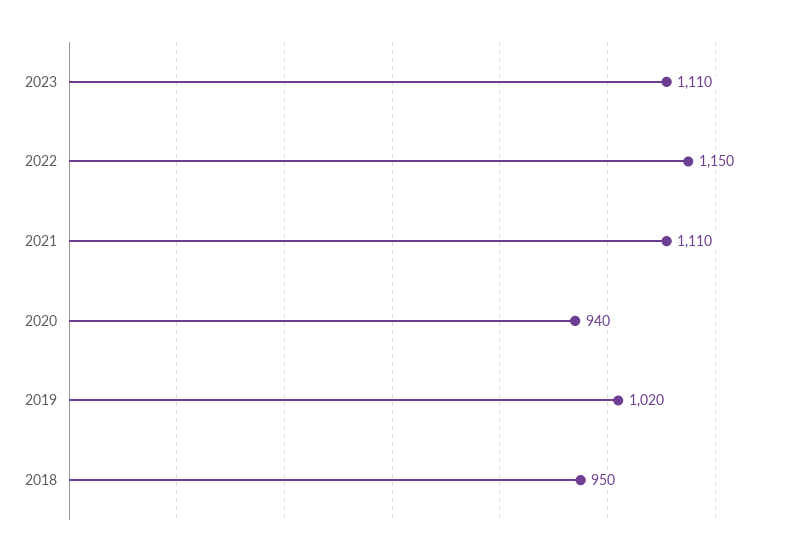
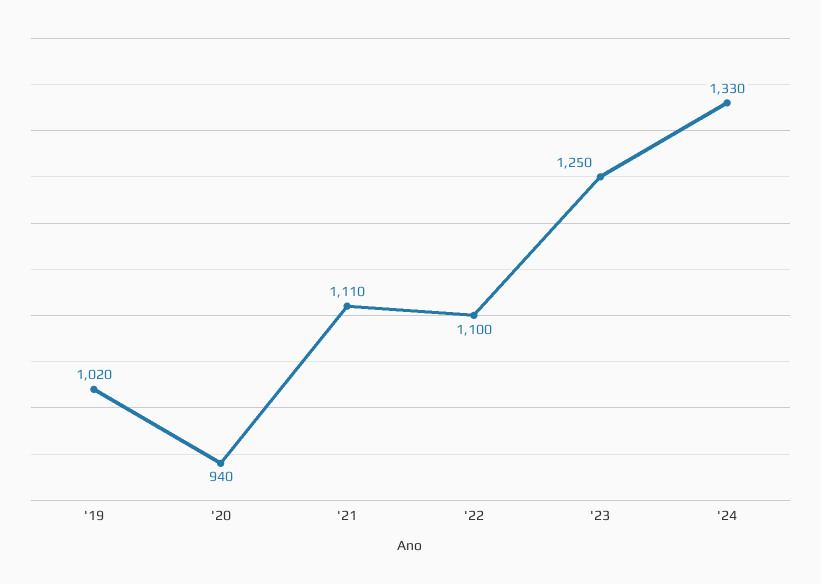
2023: 1110 -> 1250
2022: 1150 -> 1100
2018: 950 -> none
'24: none -> 1330

